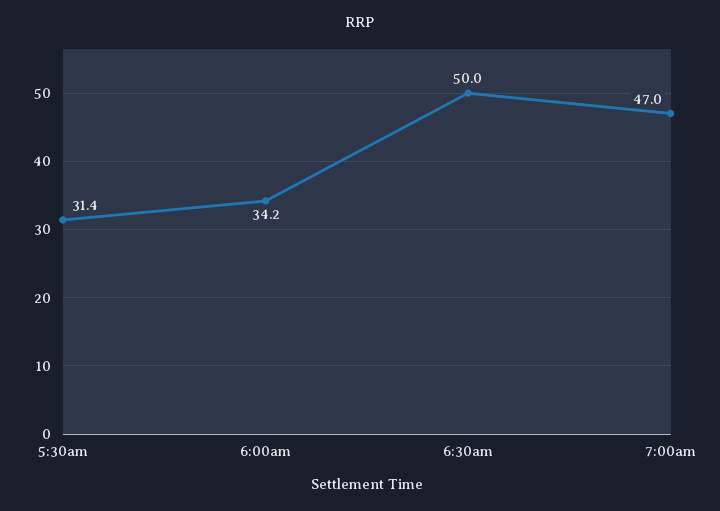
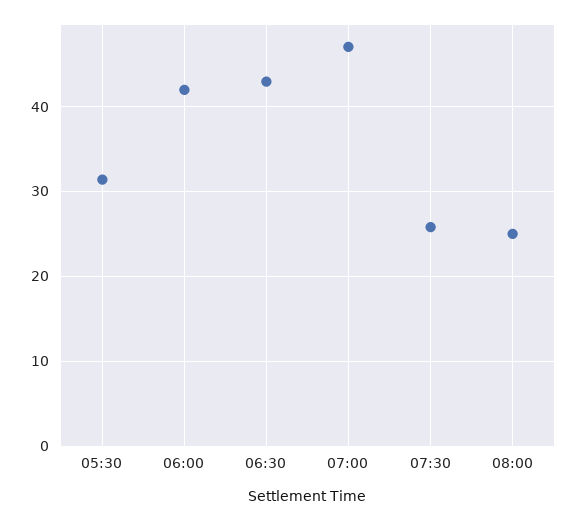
6:00am: 34.2 -> 42
6:30am: 50 -> 43
07:30: none -> 26
08:00: none -> 25

